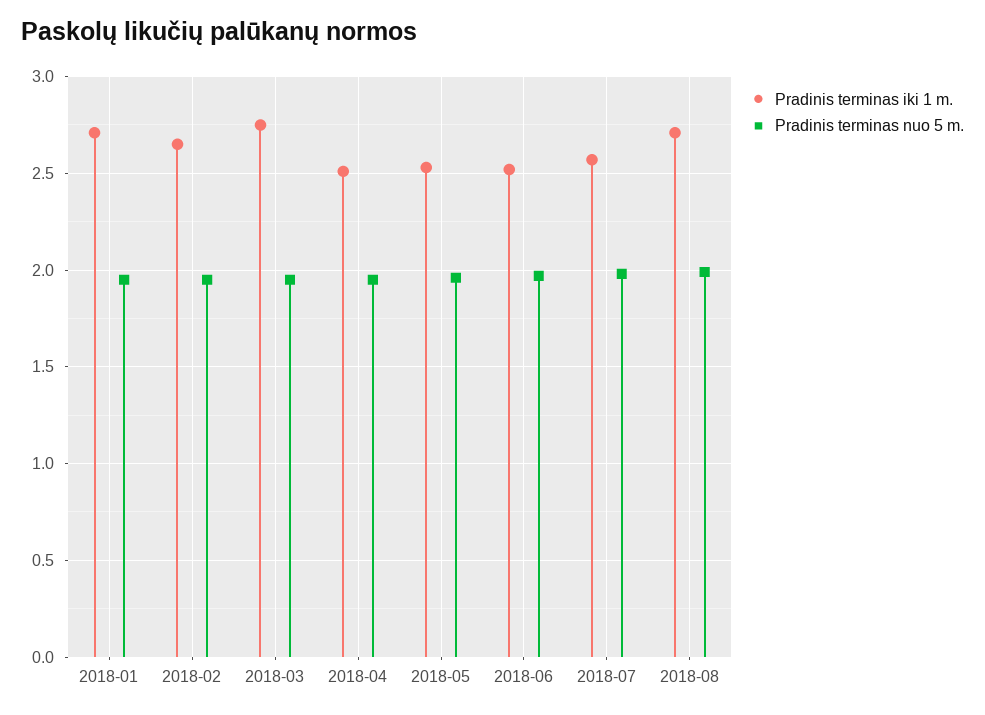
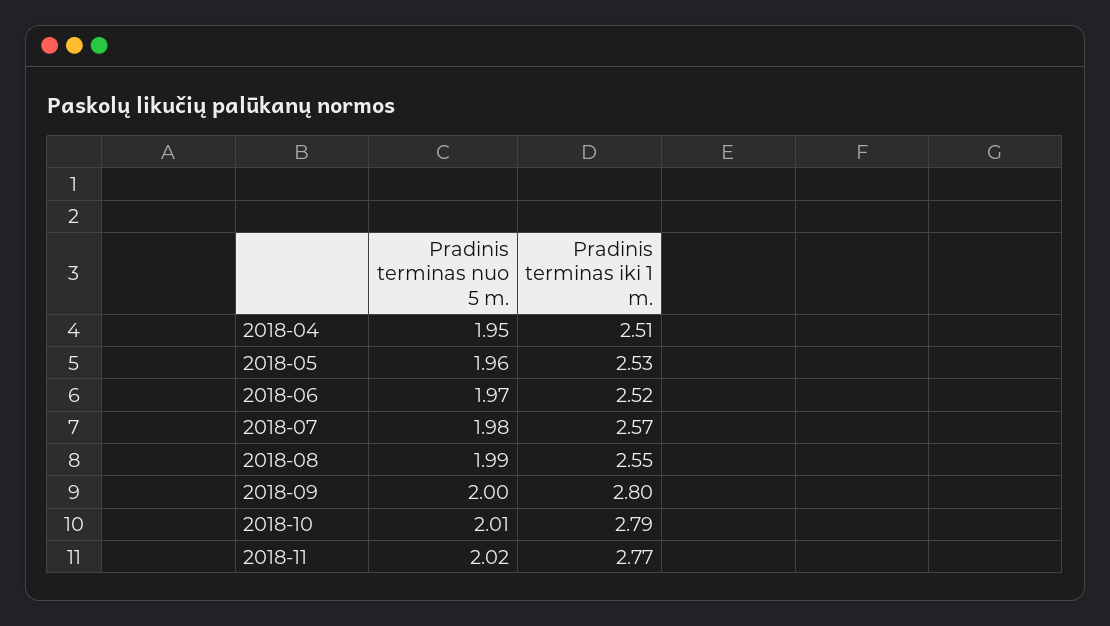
Pradinis terminas iki 1 m., 2018-01: 2.7 -> none
Pradinis terminas nuo 5 m., 2018-01: 1.95 -> none
Pradinis terminas iki 1 m., 2018-02: 2.65 -> none
Pradinis terminas nuo 5 m., 2018-02: 1.95 -> none
Pradinis terminas iki 1 m., 2018-03: 2.75 -> none
Pradinis terminas nuo 5 m., 2018-03: 1.95 -> none
Pradinis terminas iki 1 m., 2018-08: 2.7 -> 2.55
Pradinis terminas nuo 5 m., 2018-09: none -> 2
Pradinis terminas iki 1 m., 2018-09: none -> 2.8
Pradinis terminas nuo 5 m., 2018-10: none -> 2.01
Pradinis terminas iki 1 m., 2018-10: none -> 2.79
Pradinis terminas nuo 5 m., 2018-11: none -> 2.02
Pradinis terminas iki 1 m., 2018-11: none -> 2.77

